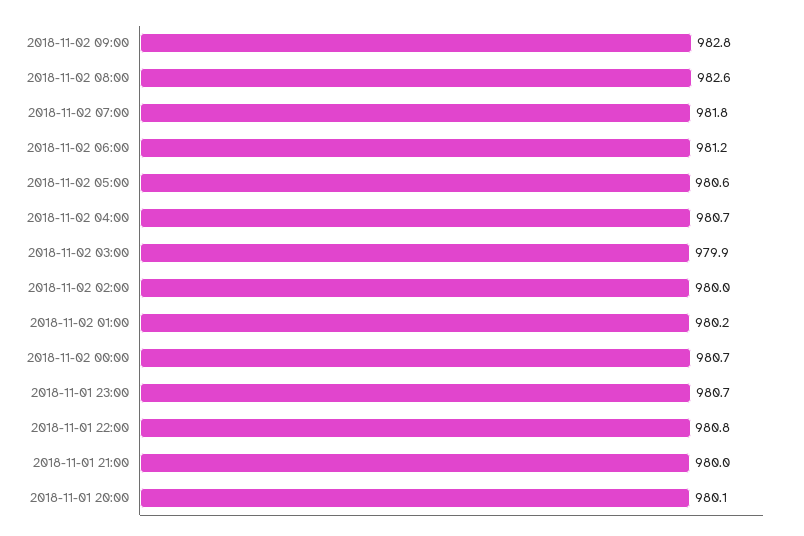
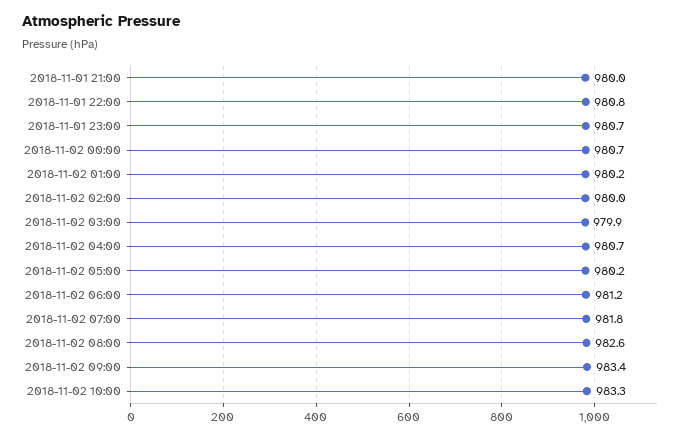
2018-11-02 09:00: 982.8 -> 983.4
2018-11-02 05:00: 980.6 -> 980.2
2018-11-01 20:00: 980.1 -> none
2018-11-02 10:00: none -> 983.3

